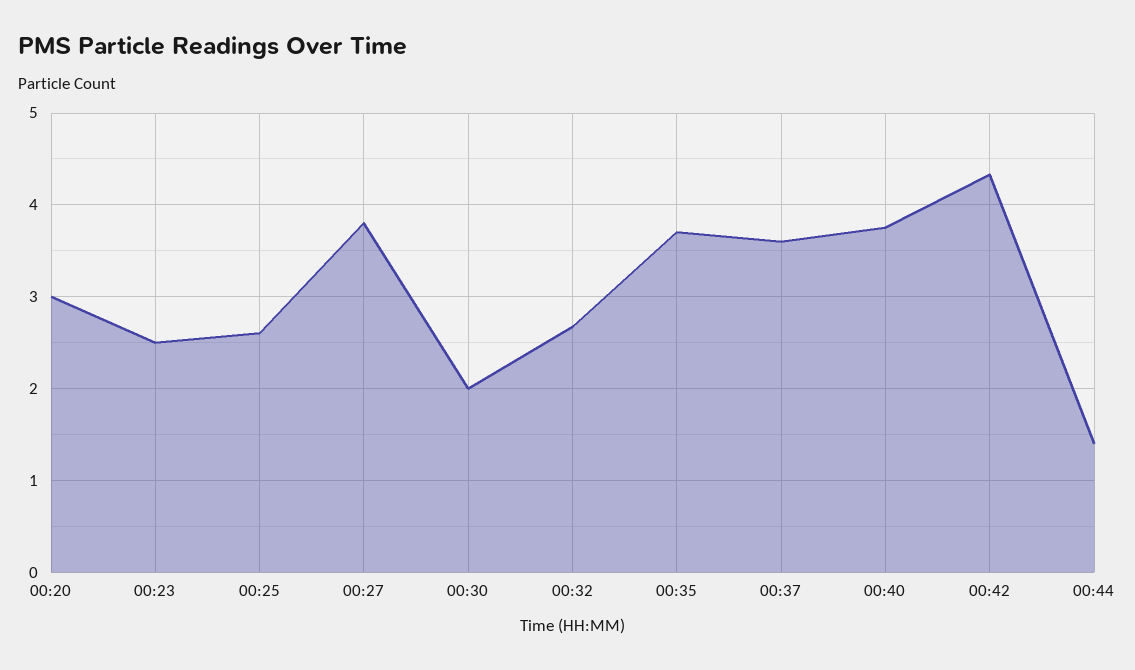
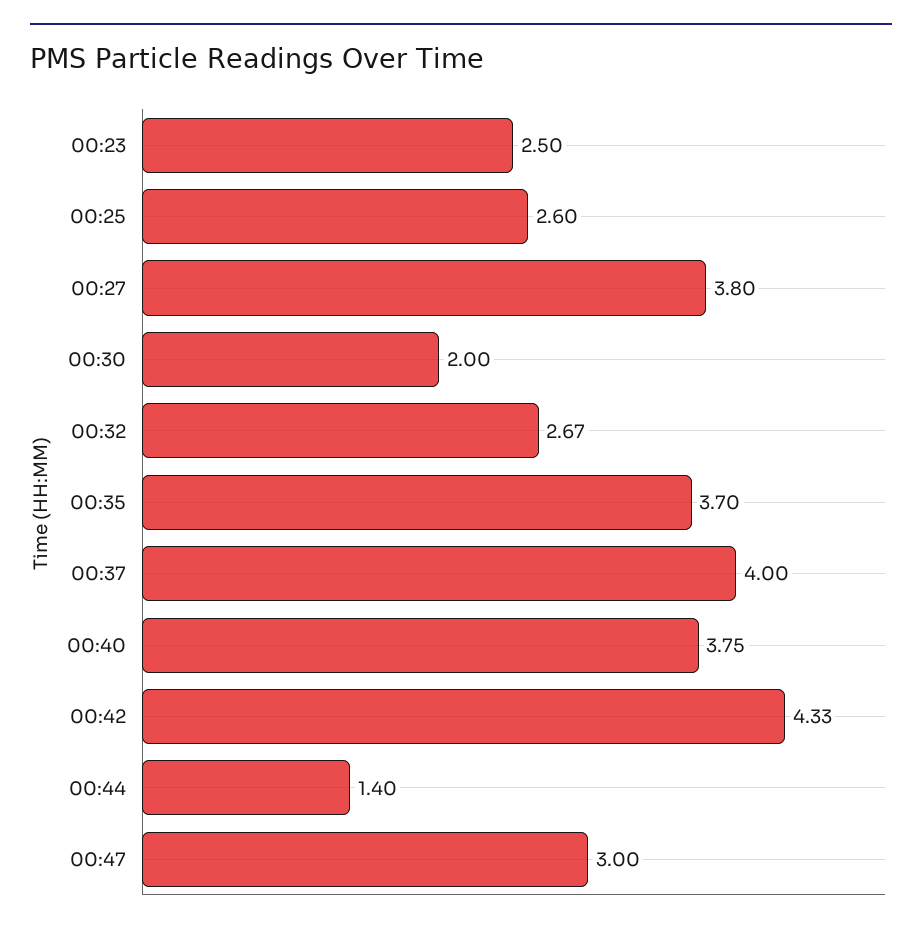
00:20: 3 -> none
00:37: 3.6 -> 4
00:47: none -> 3

